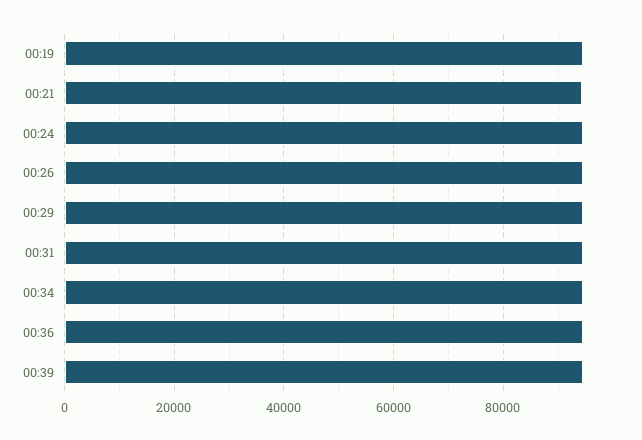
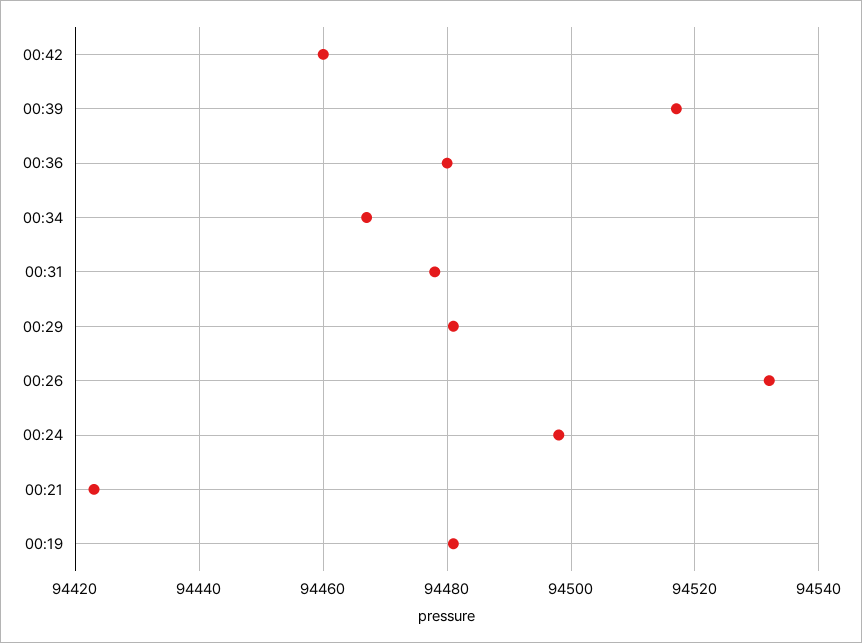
00:42: none -> 94460

